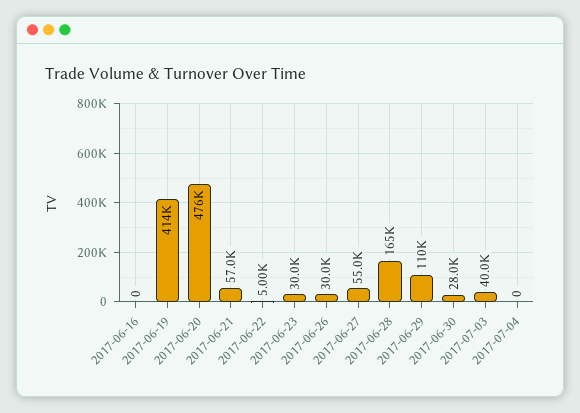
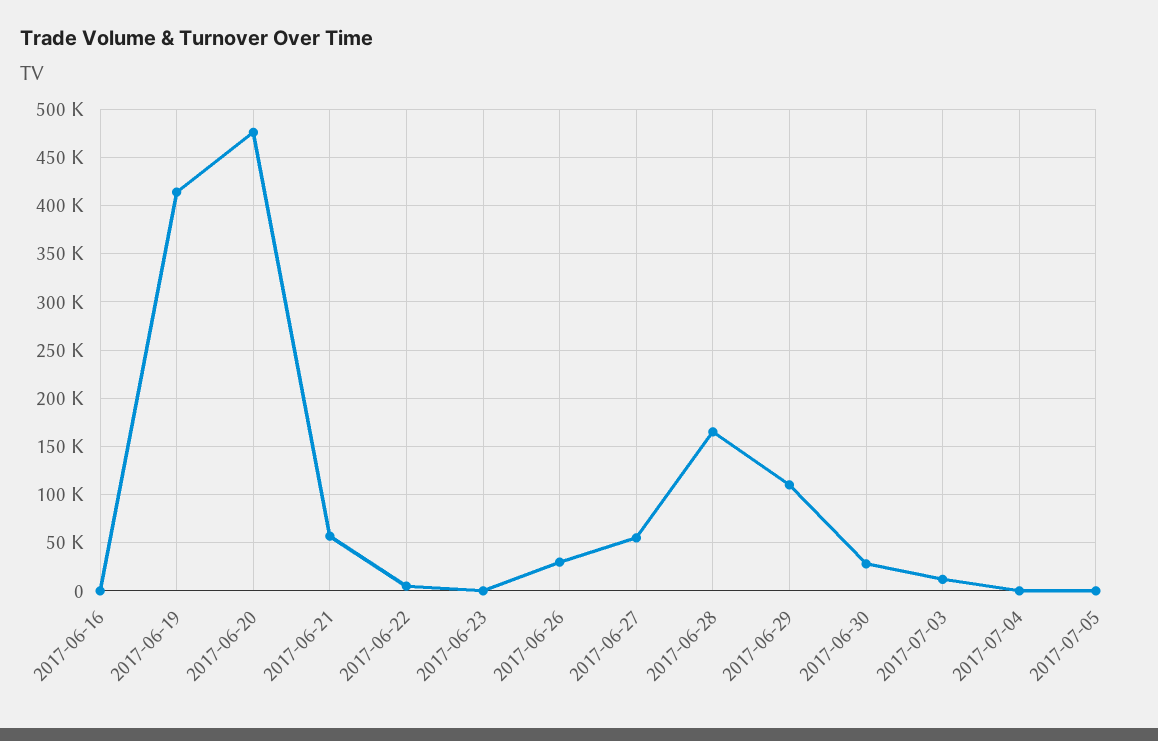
2017-06-23: 30000 -> 0
2017-07-03: 40000 -> 10000
2017-07-05: none -> 0

